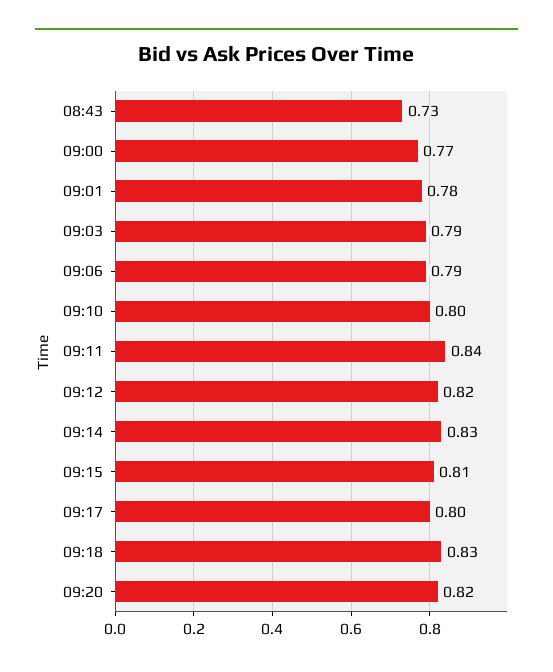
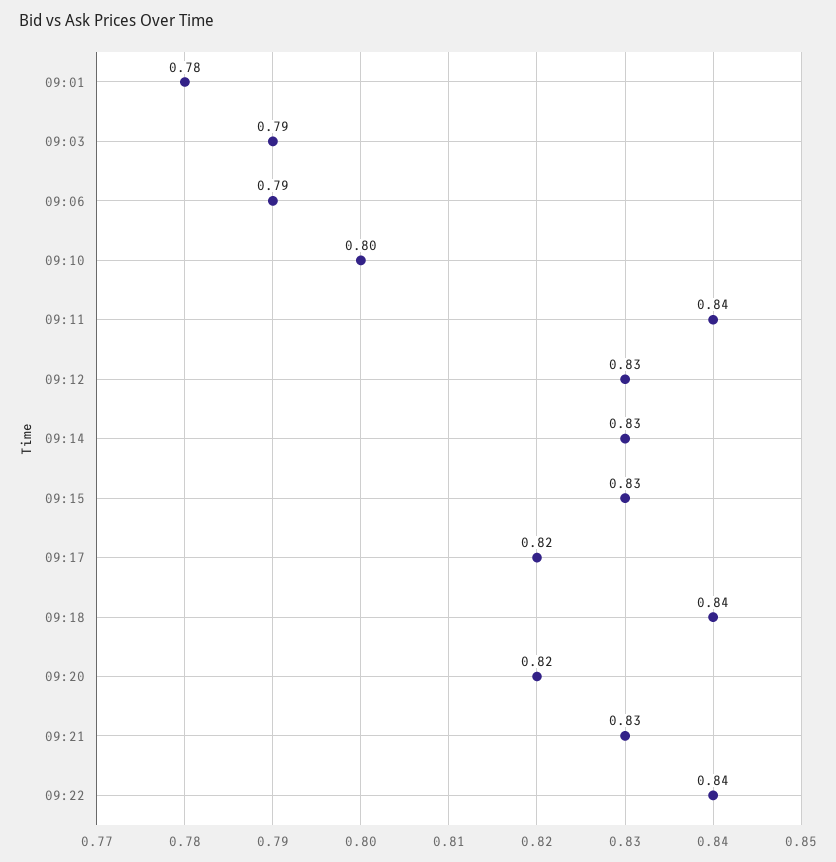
08:43: 0.73 -> none
09:00: 0.77 -> none
09:12: 0.82 -> 0.83
09:15: 0.81 -> 0.83
09:17: 0.8 -> 0.82
09:18: 0.83 -> 0.84
09:21: none -> 0.83
09:22: none -> 0.84

